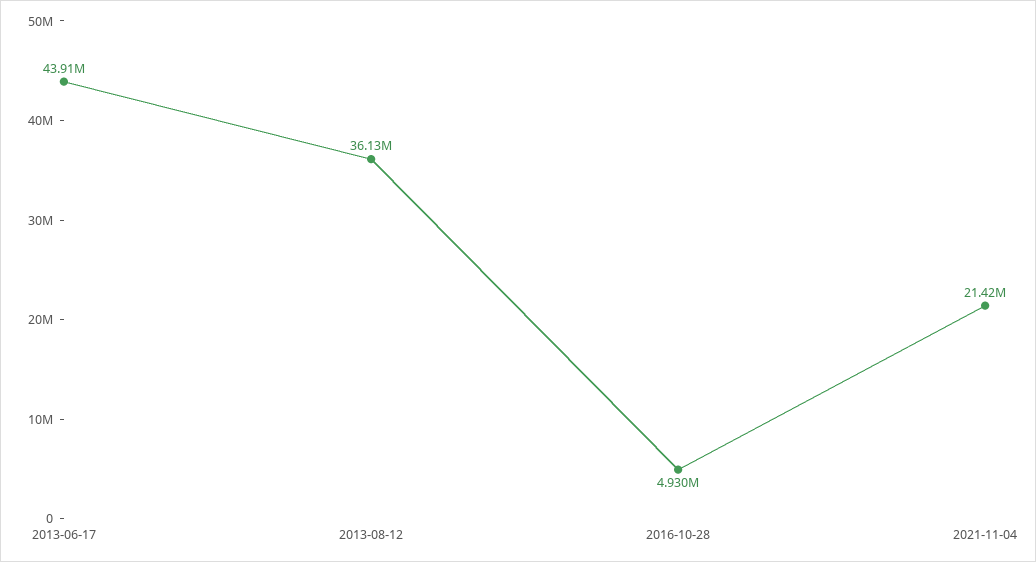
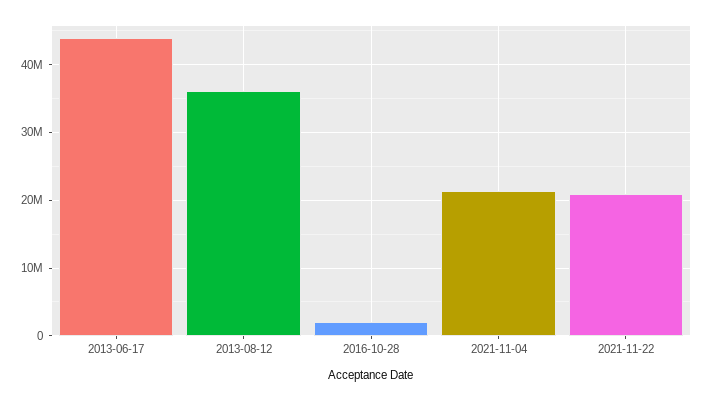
2016-10-28: 4930000 -> 2000000
2021-11-22: none -> 21000000

